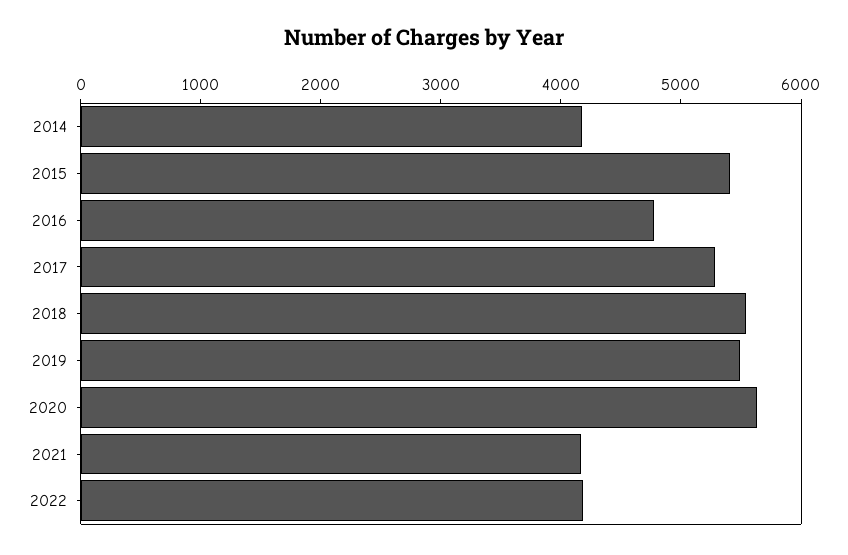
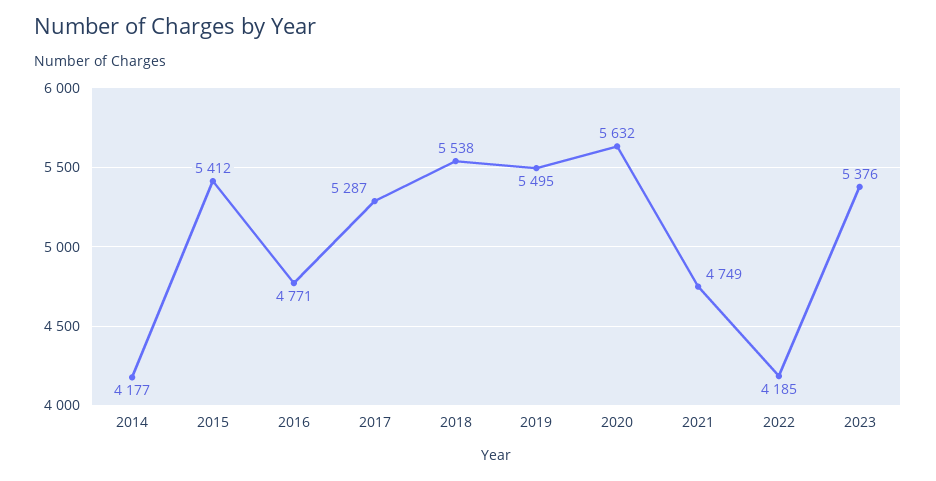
2021: 4200 -> 4749
2023: none -> 5376

